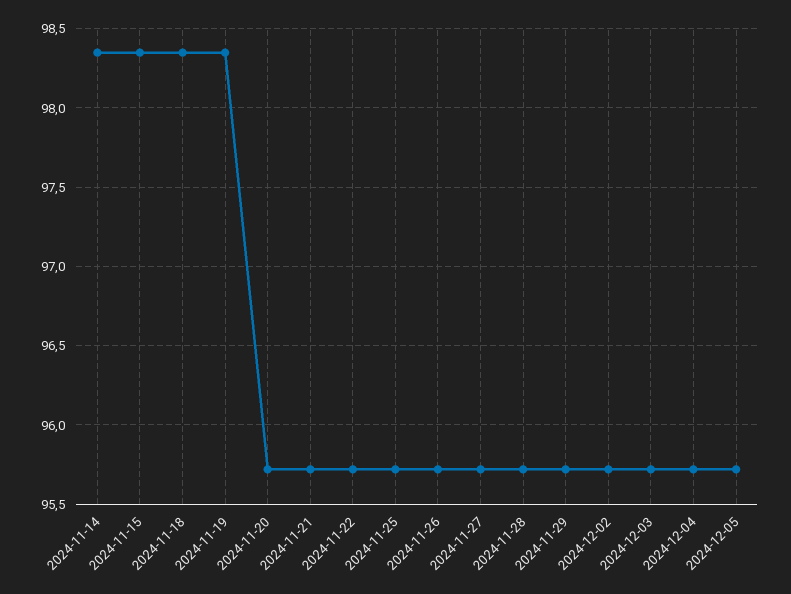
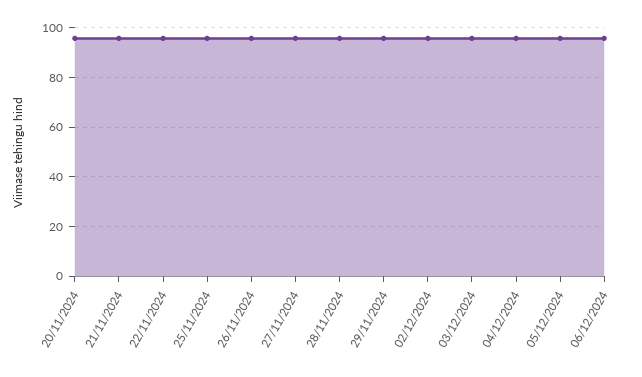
2024-11-14: 98.35 -> none
2024-11-15: 98.35 -> none
2024-11-18: 98.35 -> none
2024-11-19: 98.35 -> none
06/12/2024: none -> 95

